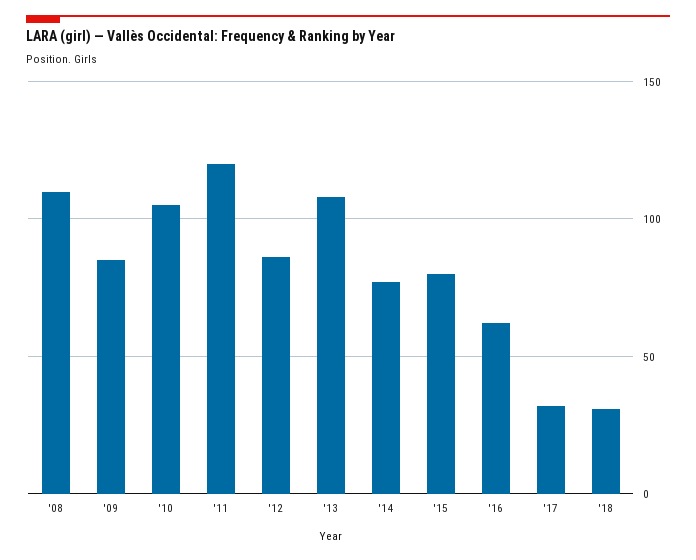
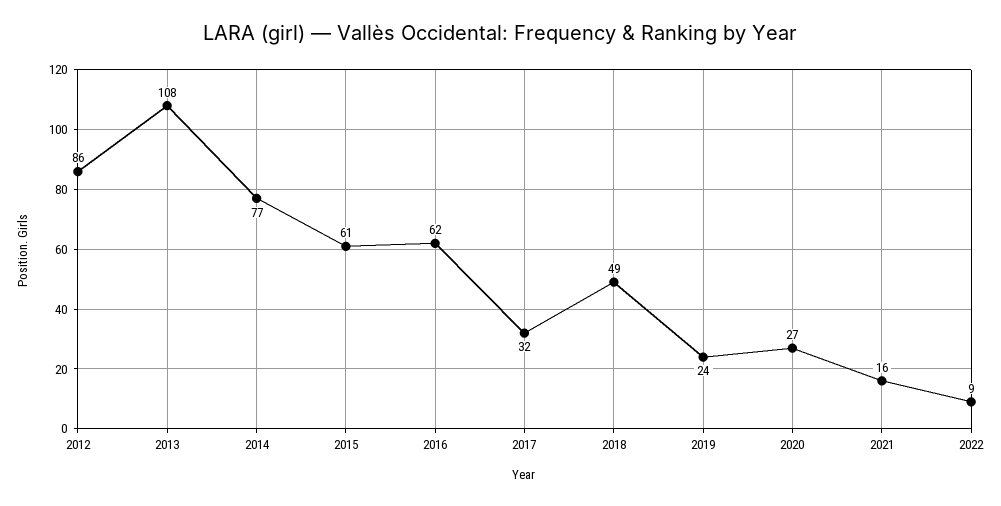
'08: 110 -> none
'09: 85 -> none
'10: 105 -> none
'11: 120 -> none
'15: 80 -> 61
'18: 30 -> 49
2019: none -> 24
2020: none -> 27
2021: none -> 16
2022: none -> 9

